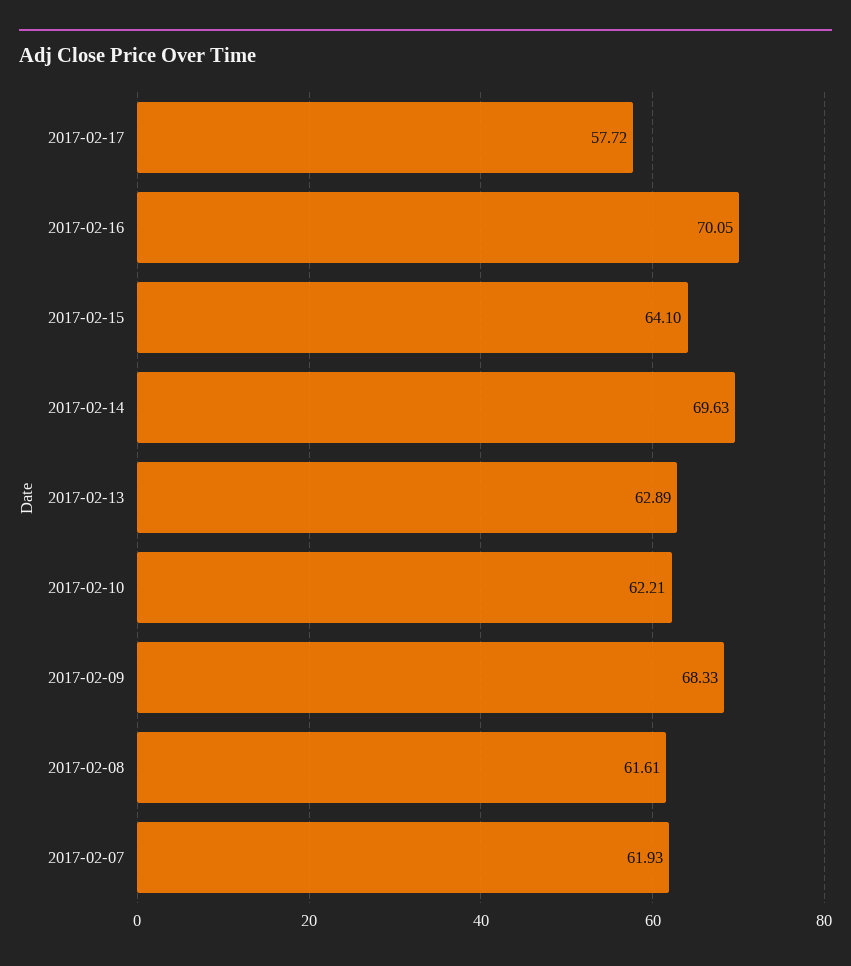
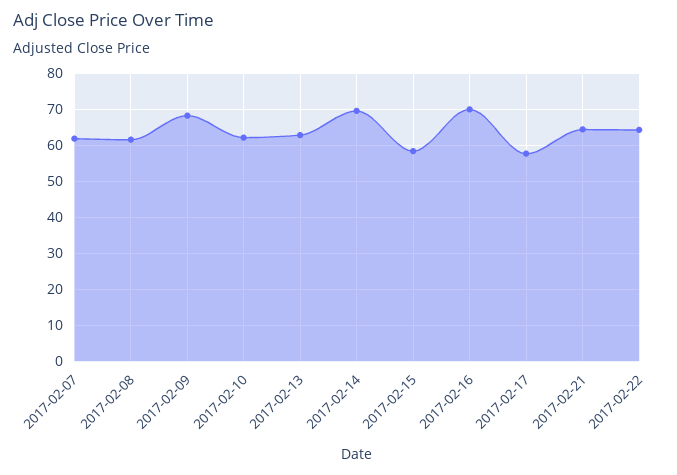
2017-02-15: 64.1 -> 58
2017-02-21: none -> 64
2017-02-22: none -> 64

